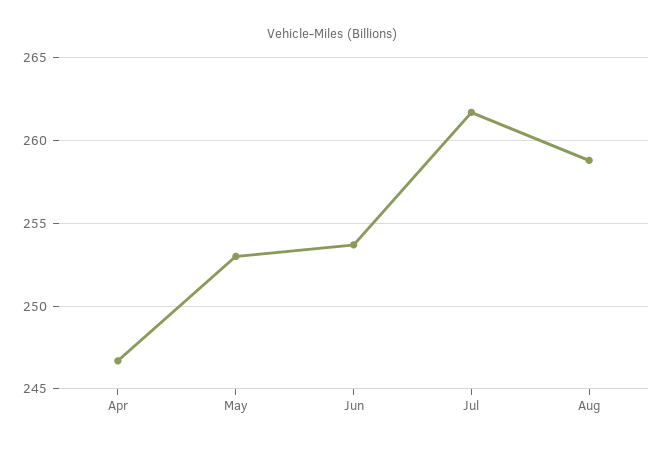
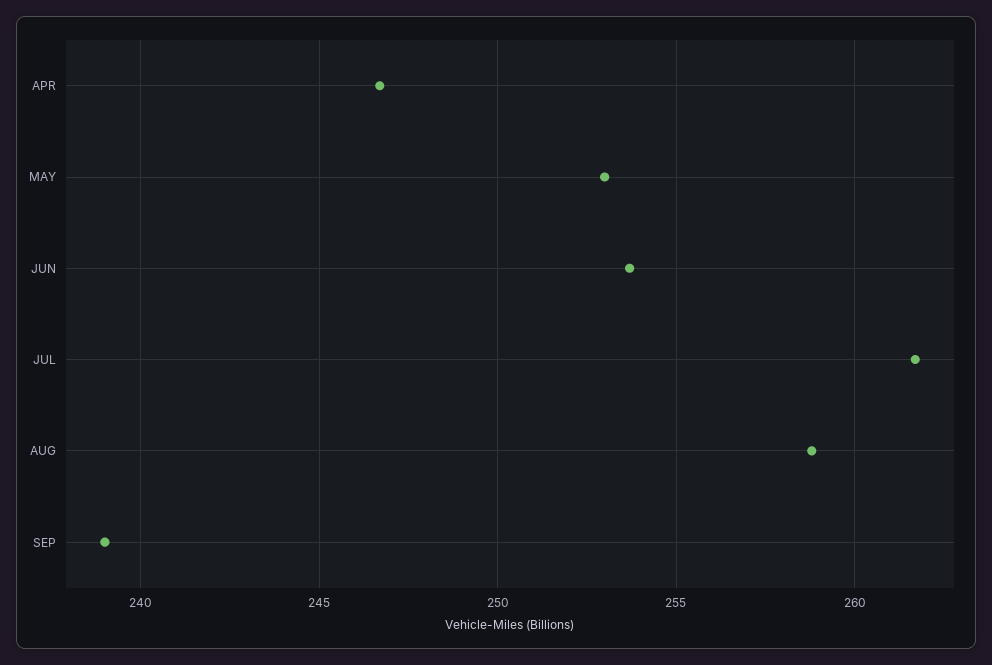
SEP: none -> 239

